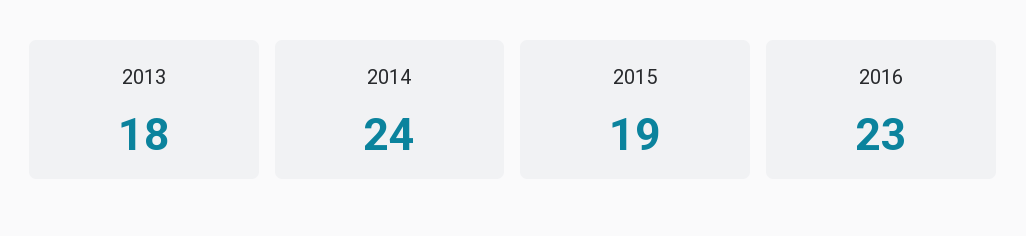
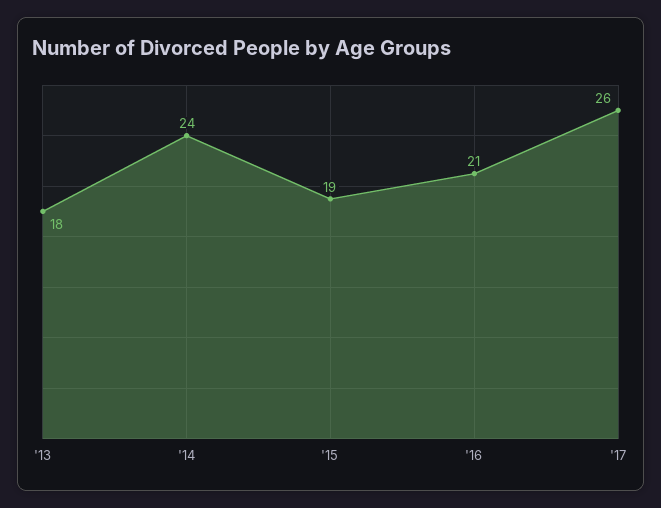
2016: 23 -> 21
'17: none -> 26

